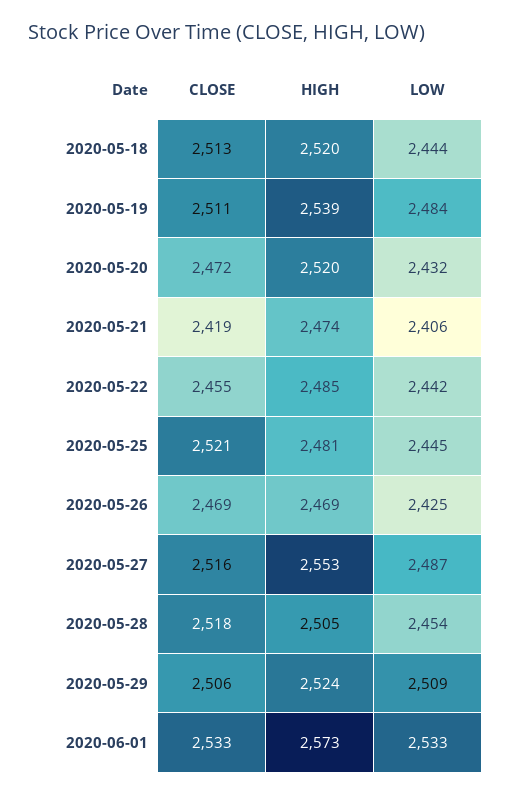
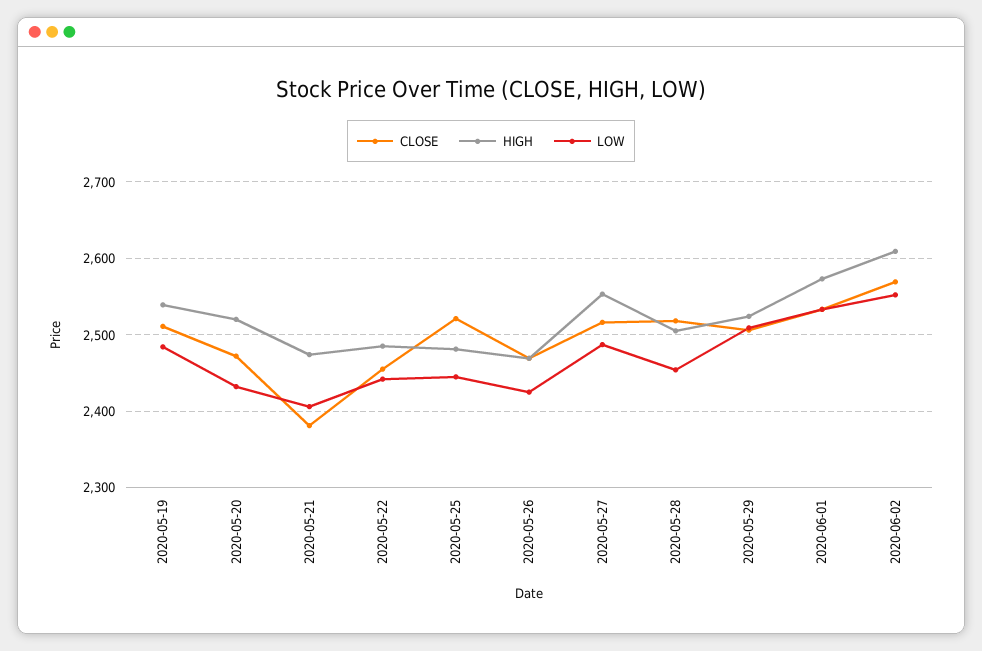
CLOSE, 2020-05-18: 2513 -> none
HIGH, 2020-05-18: 2520 -> none
LOW, 2020-05-18: 2444 -> none
CLOSE, 2020-05-21: 2419 -> 2380
CLOSE, 2020-06-02: none -> 2570
HIGH, 2020-06-02: none -> 2610
LOW, 2020-06-02: none -> 2550

